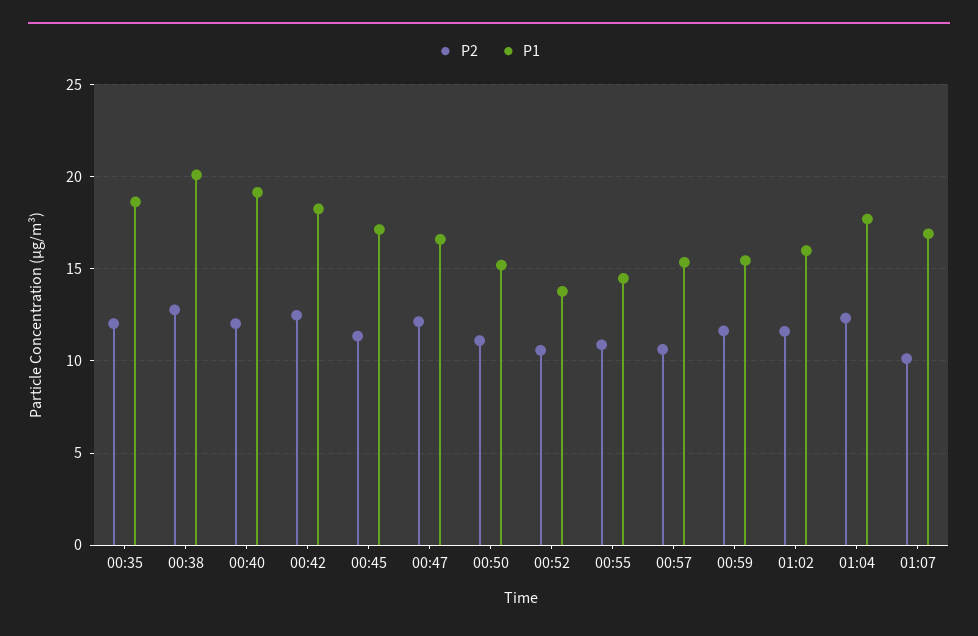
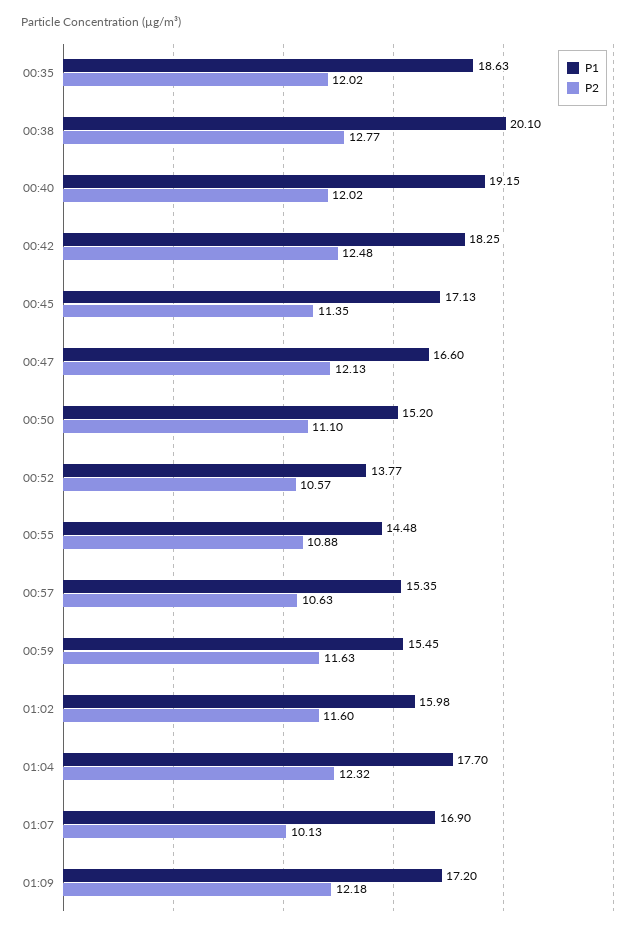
P1, 01:09: none -> 17.2
P2, 01:09: none -> 12.18

